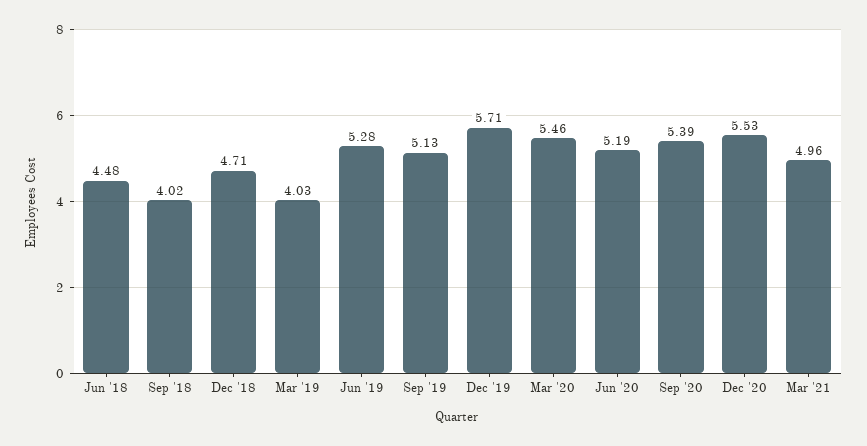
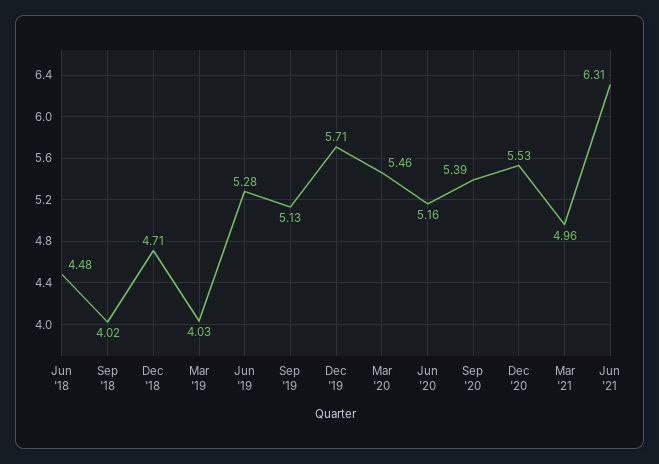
Jun '20: 5.19 -> 5.16
Jun '21: none -> 6.31

